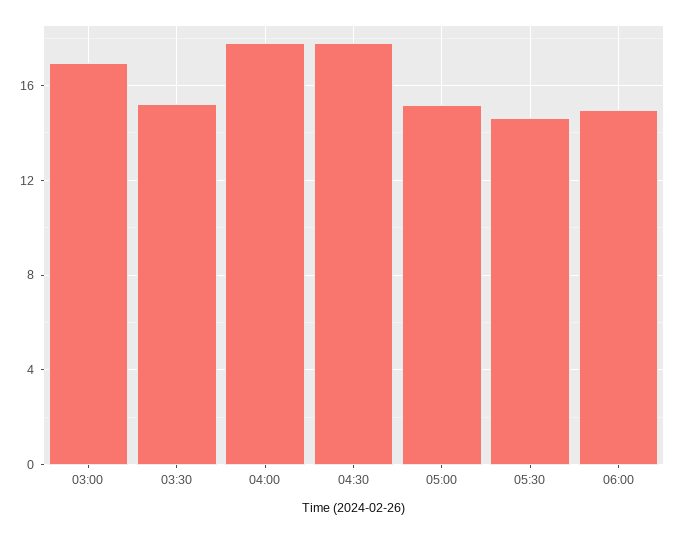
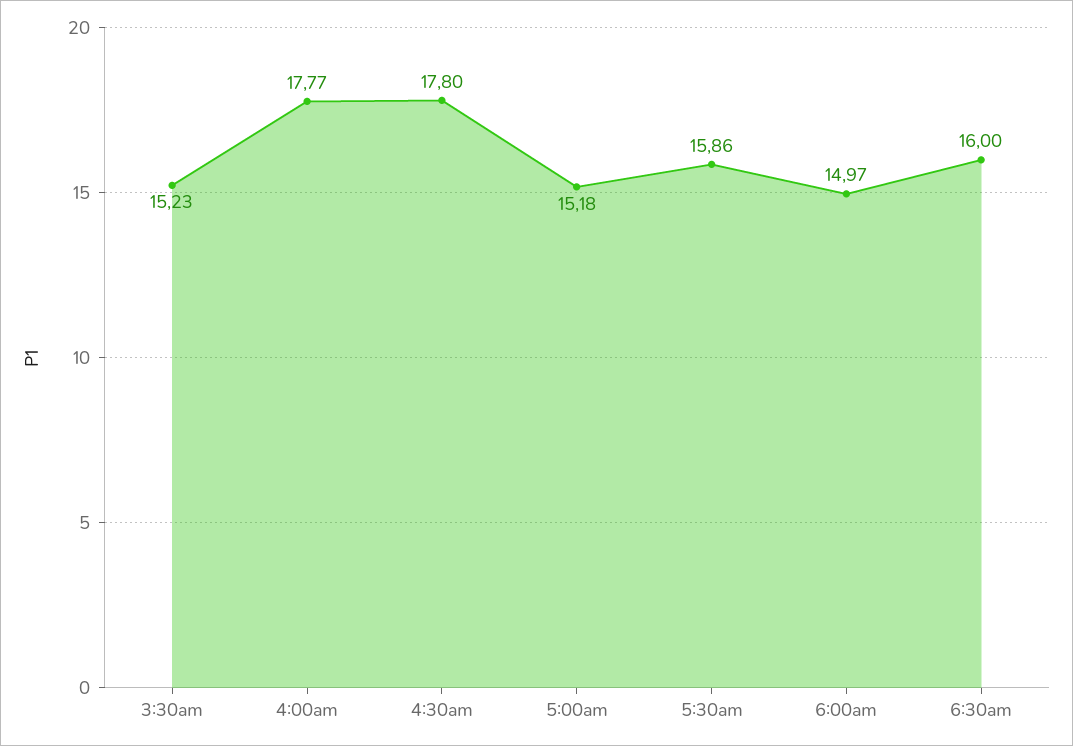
03:00: 17 -> none
05:30: 14.5 -> 15.86
6:30am: none -> 16

